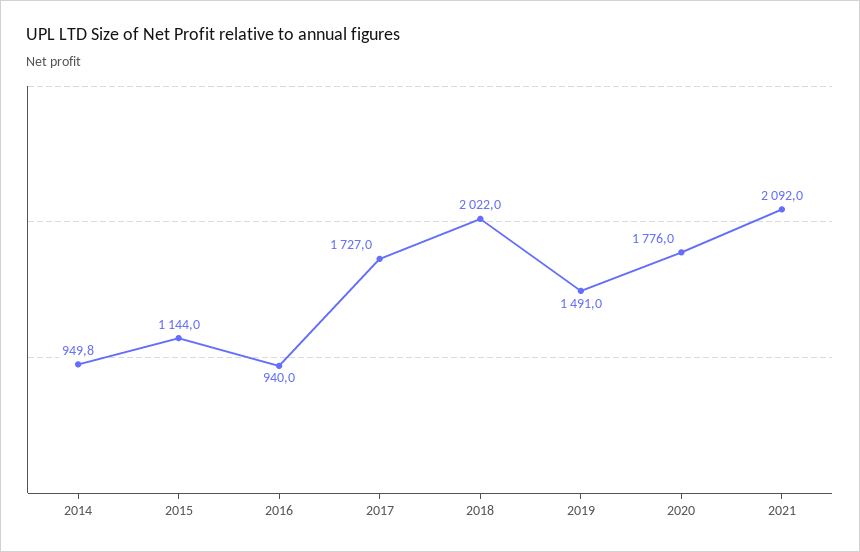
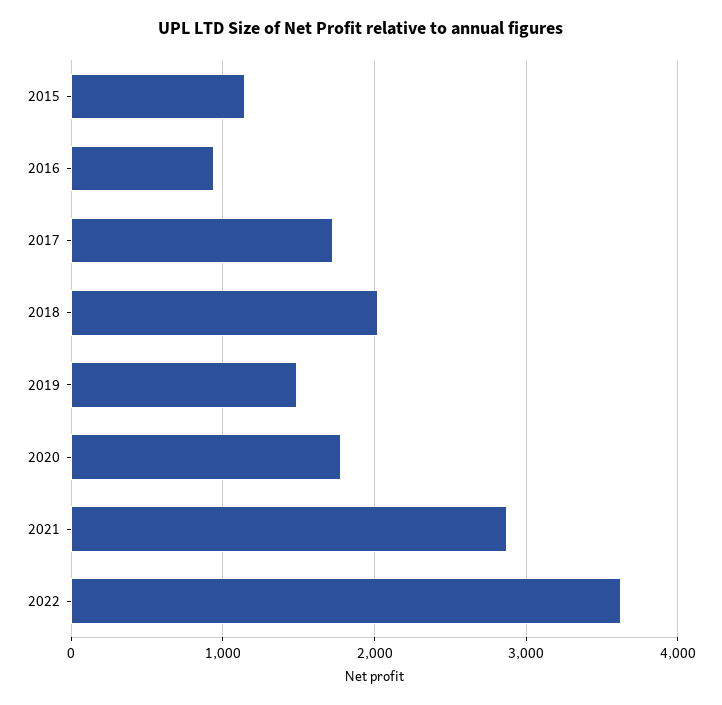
2014: 949.8 -> none
2021: 2092 -> 2900
2022: none -> 3600

